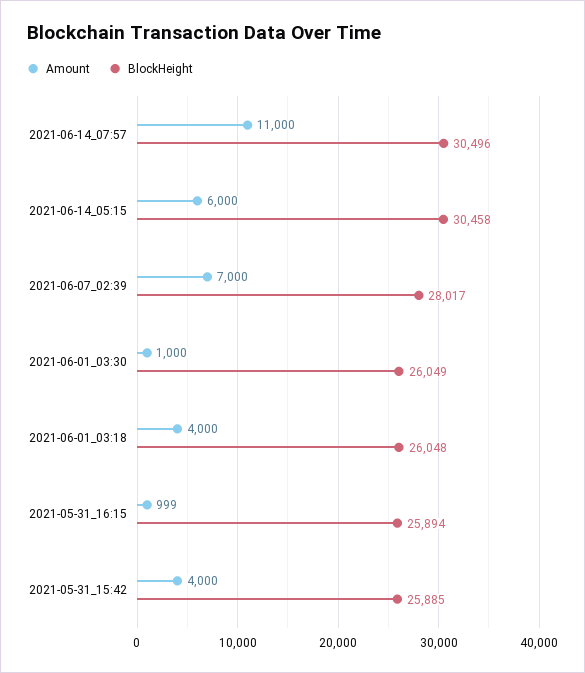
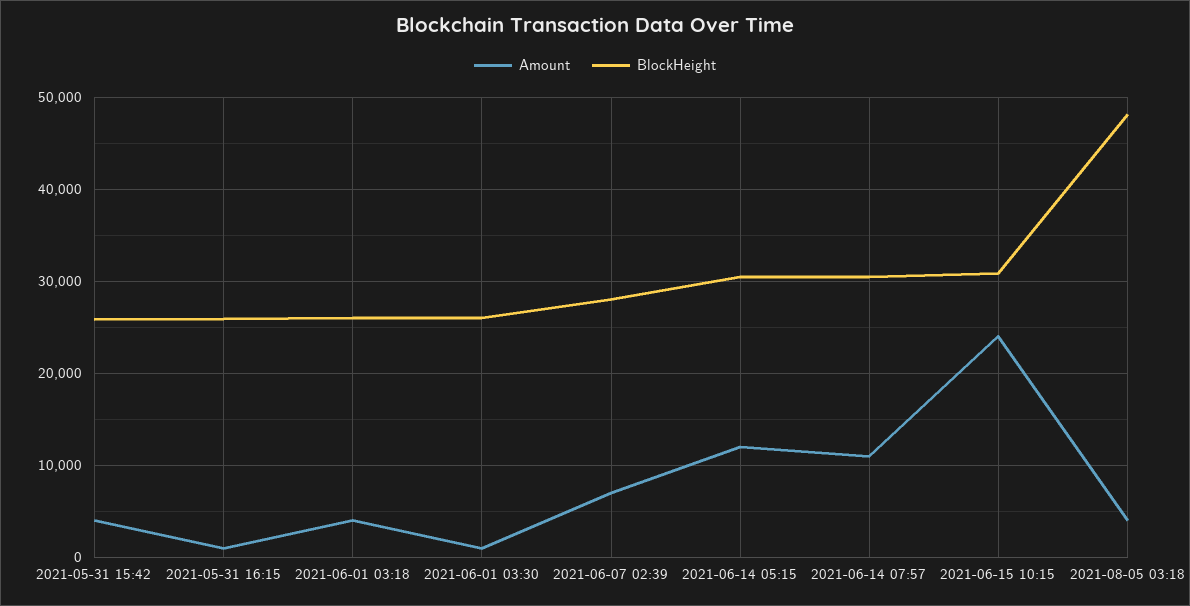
Amount, 2021-06-14_05:15: 6000 -> 12000
Amount, 2021-06-15 10:15: none -> 24000
BlockHeight, 2021-06-15 10:15: none -> 31000
Amount, 2021-08-05 03:18: none -> 4000
BlockHeight, 2021-08-05 03:18: none -> 48000

